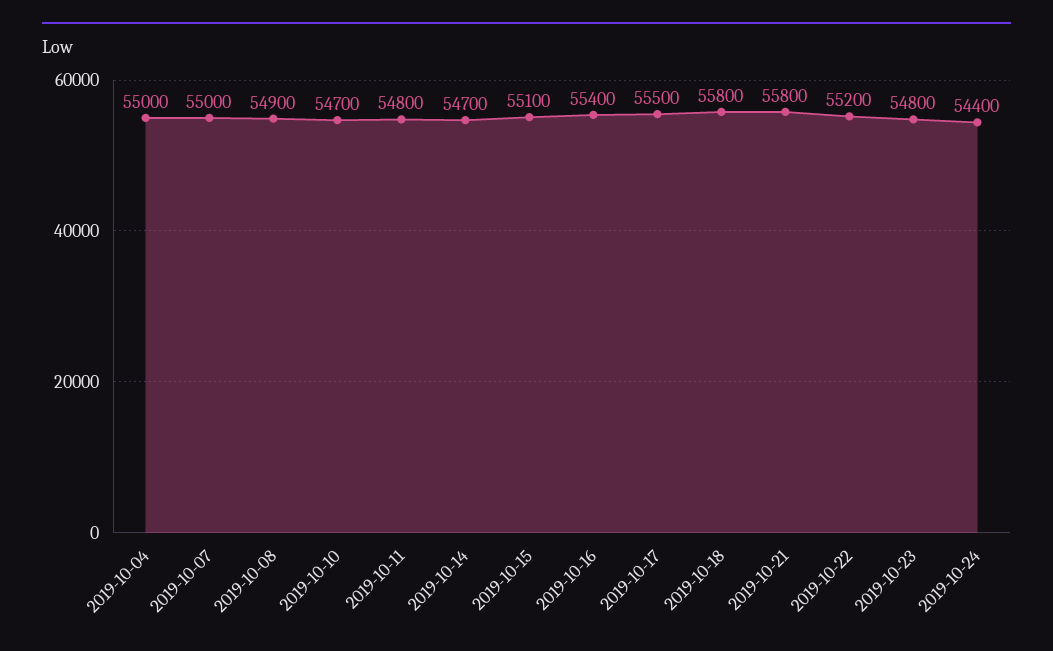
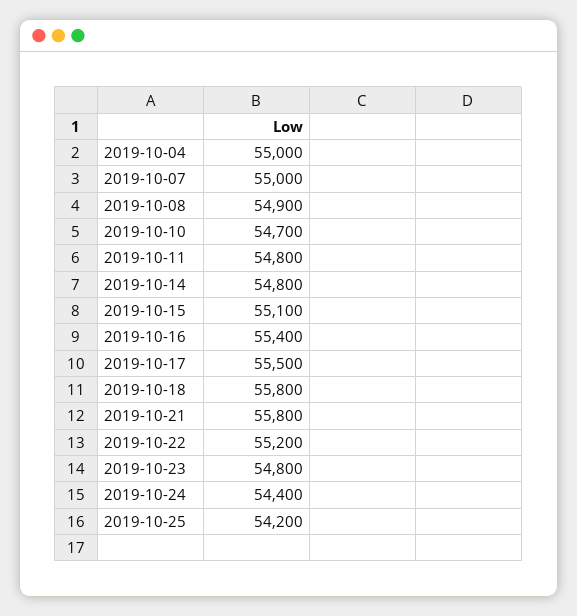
2019-10-14: 54700 -> 54800
2019-10-25: none -> 54200

